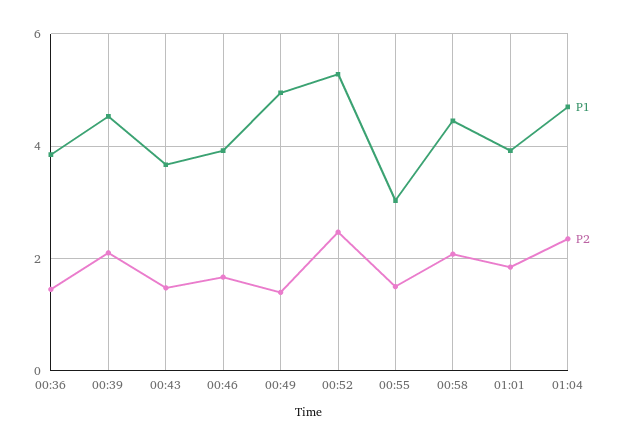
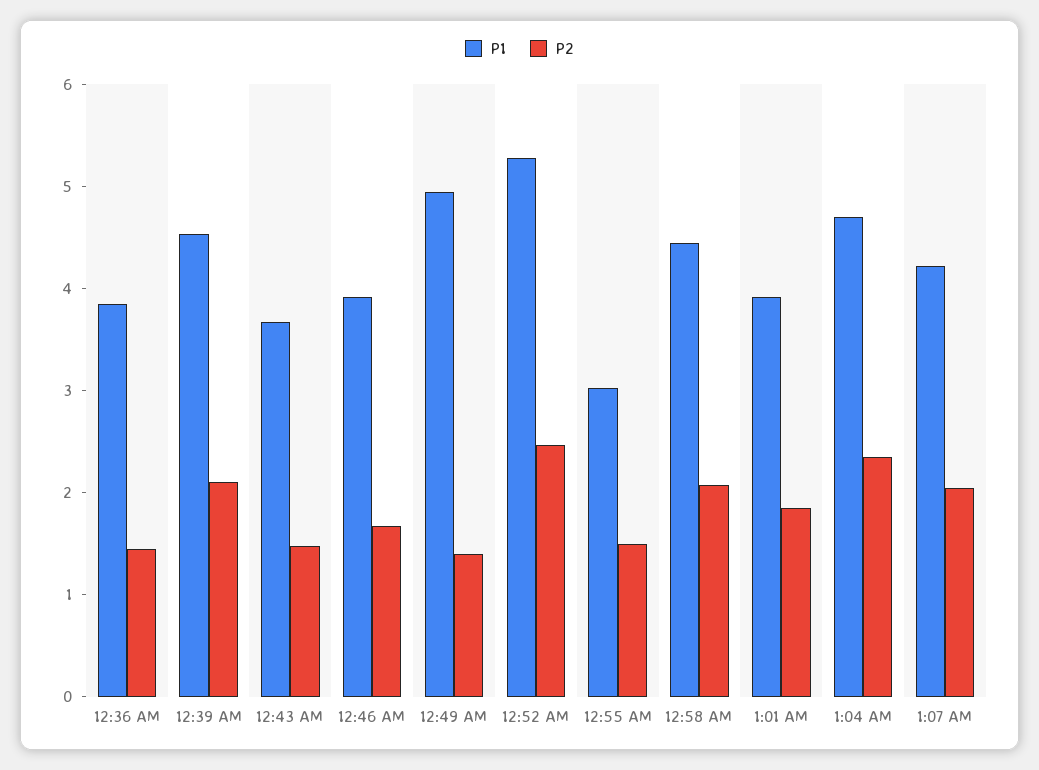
P1, 1:07 AM: none -> 4.2
P2, 1:07 AM: none -> 2

